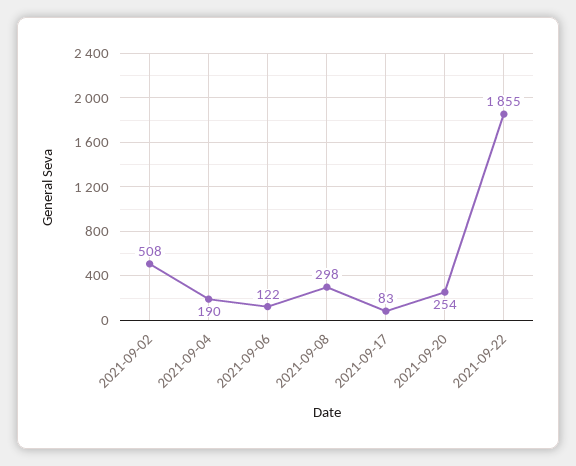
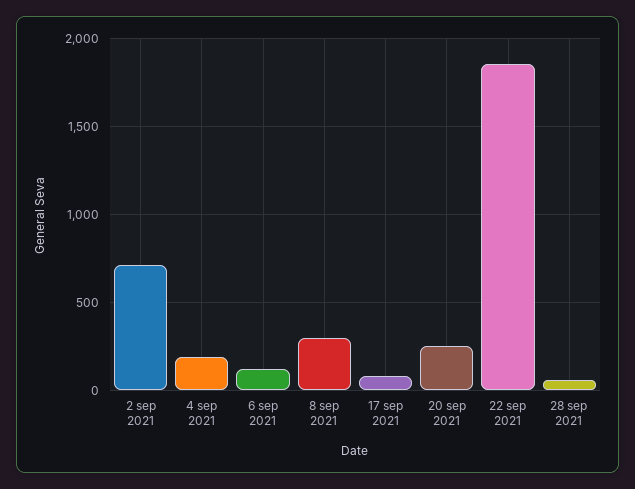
2021-09-02: 508 -> 700
28 sep 2021: none -> 50

